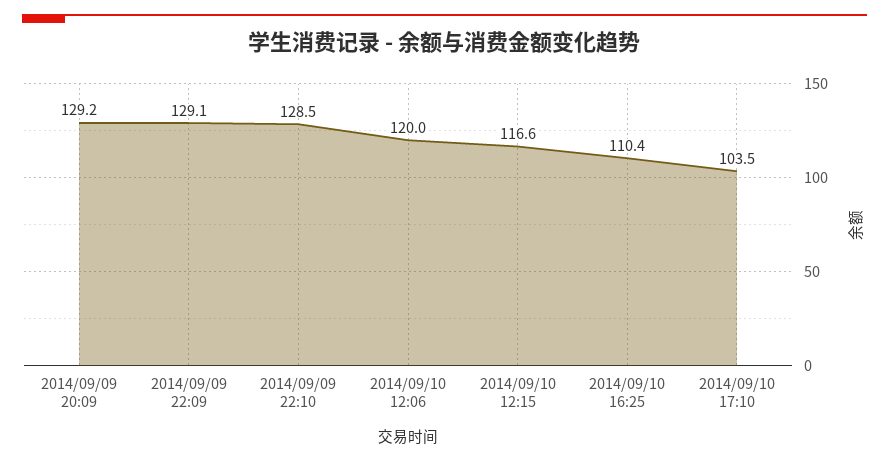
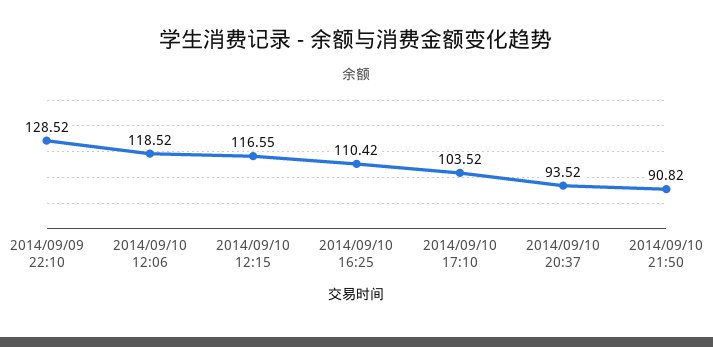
2014/09/09 20:09: 129.2 -> none
2014/09/09 22:09: 129.1 -> none
2014/09/10 12:06: 120 -> 118.52
2014/09/10 20:37: none -> 93.52
2014/09/10 21:50: none -> 90.82

